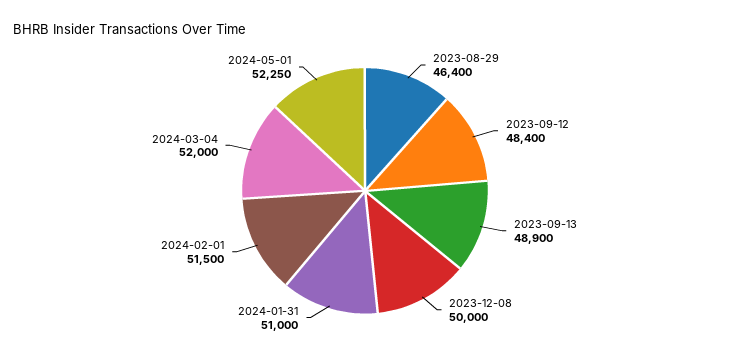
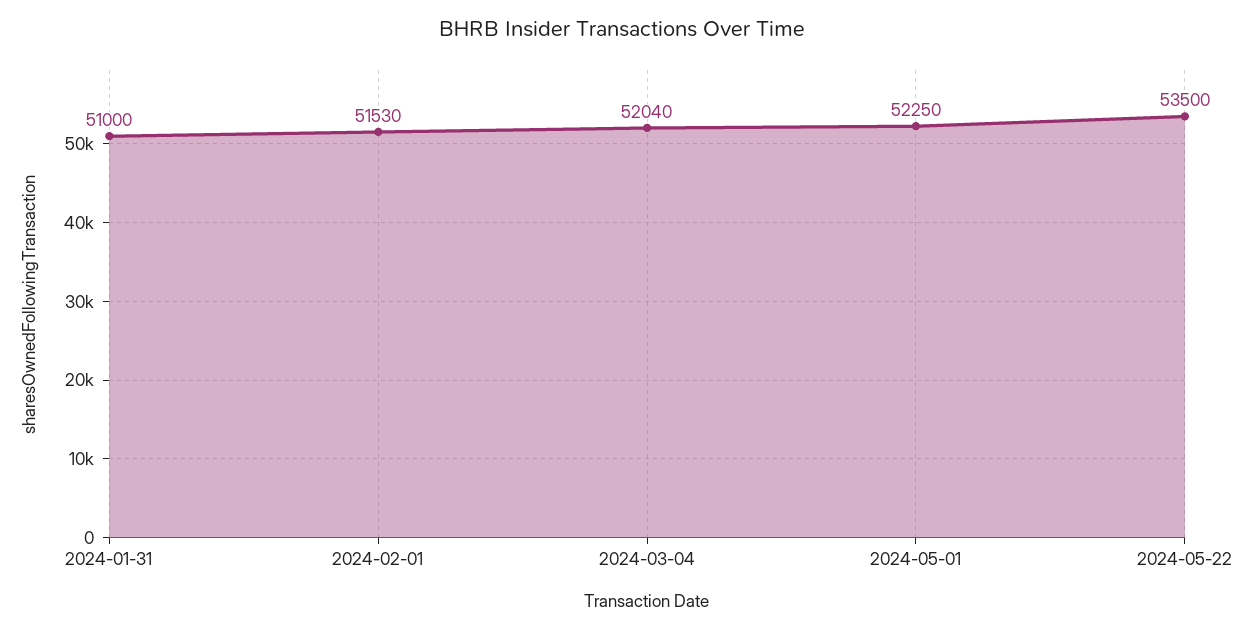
2023-08-29: 46400 -> none
2023-09-12: 48400 -> none
2023-09-13: 48900 -> none
2023-12-08: 50000 -> none
2024-02-01: 51500 -> 51530
2024-03-04: 52000 -> 52040
2024-05-22: none -> 53500

